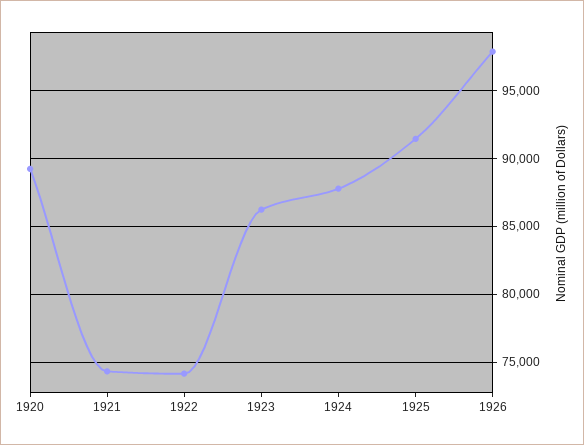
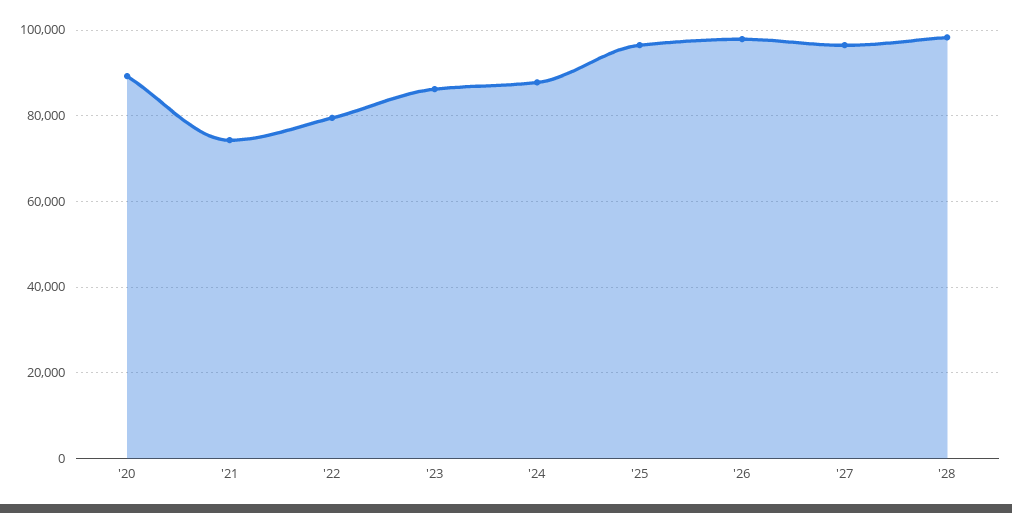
1922: 74000 -> 80000
1925: 91500 -> 96000
'27: none -> 96000
'28: none -> 98000

